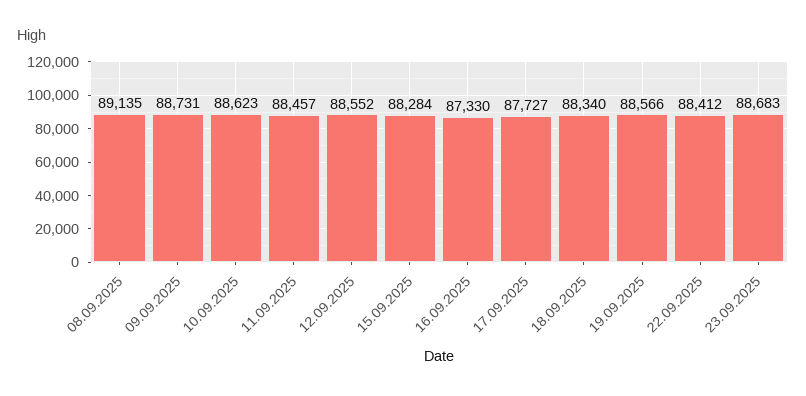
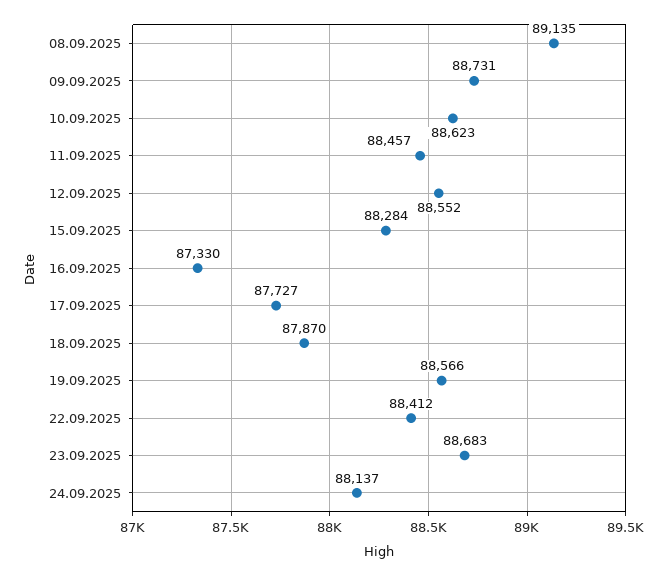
18.09.2025: 88340 -> 87870
24.09.2025: none -> 88137

